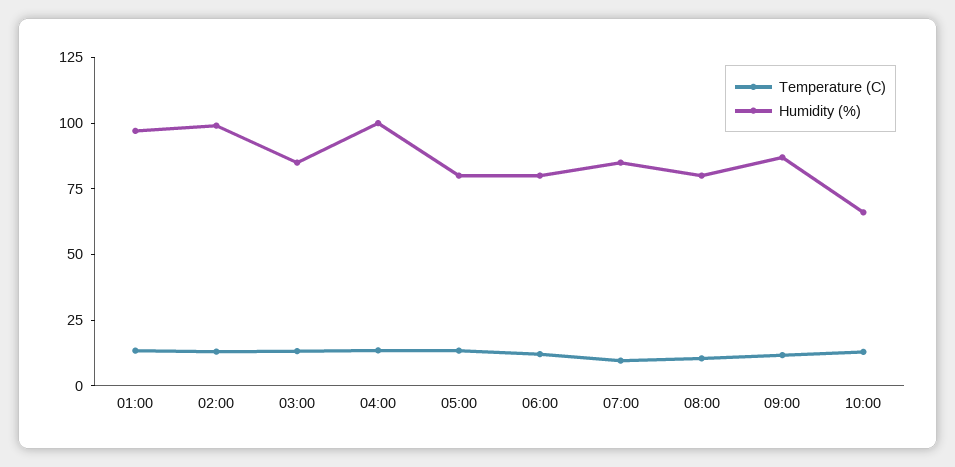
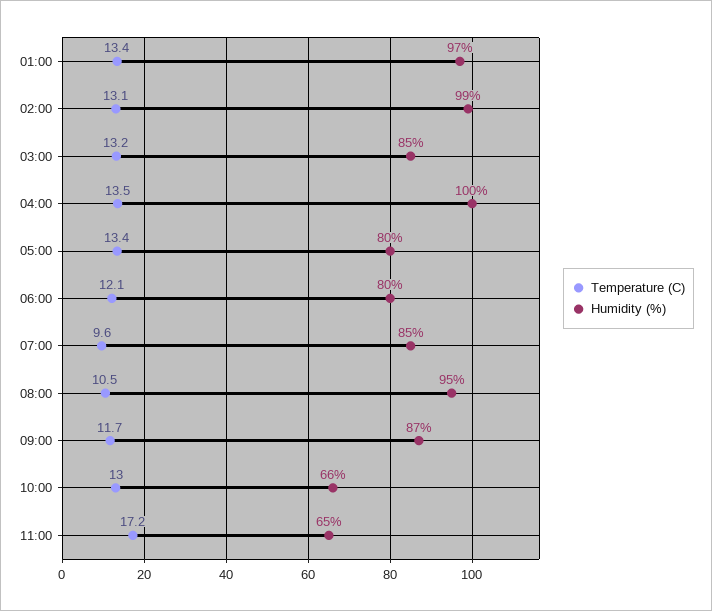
Humidity (%), 08:00: 80 -> 95
Temperature (C), 11:00: none -> 17.2
Humidity (%), 11:00: none -> 65

